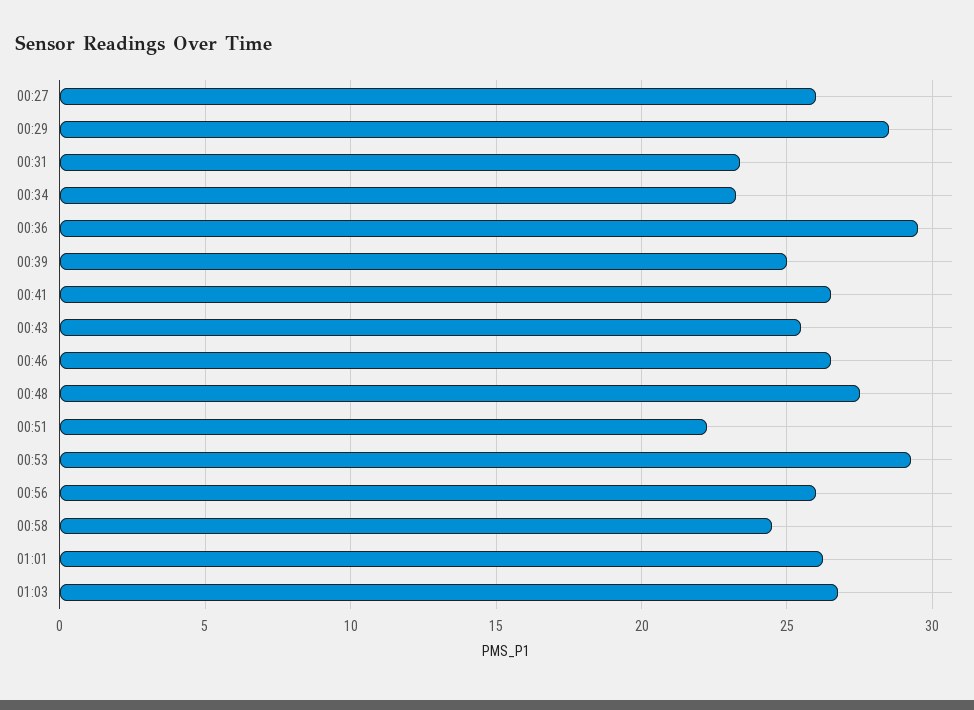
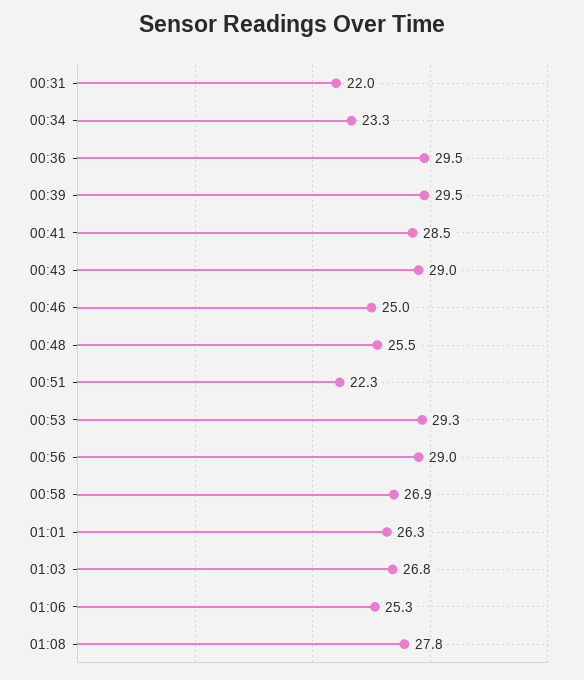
00:27: 26 -> none
00:29: 28.5 -> none
00:31: 23.5 -> 22
00:39: 25 -> 29.5
00:41: 26.5 -> 28.5
00:43: 25.5 -> 29
00:46: 26.5 -> 25
00:48: 27.5 -> 25.5
00:56: 26 -> 29
00:58: 24.5 -> 26.9
01:06: none -> 25.3
01:08: none -> 27.8

